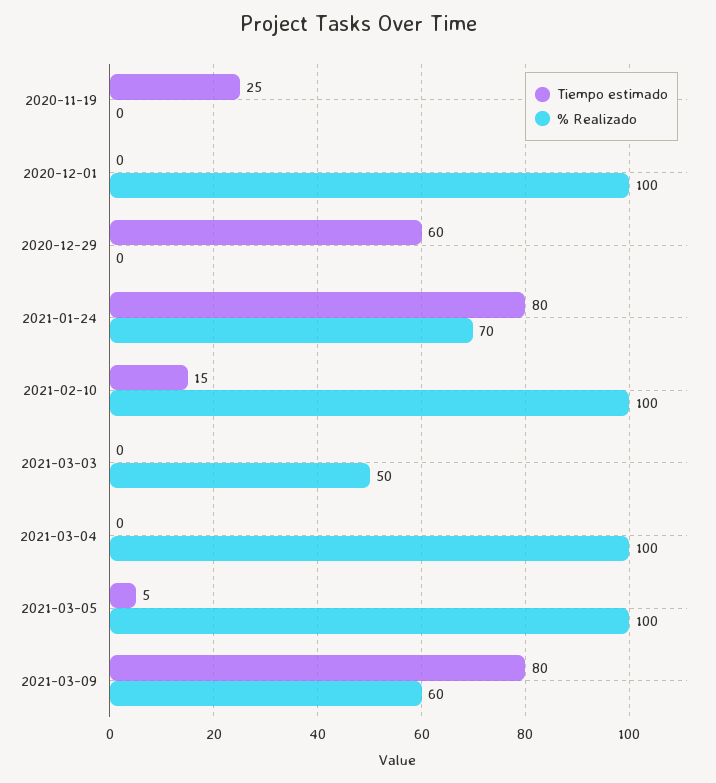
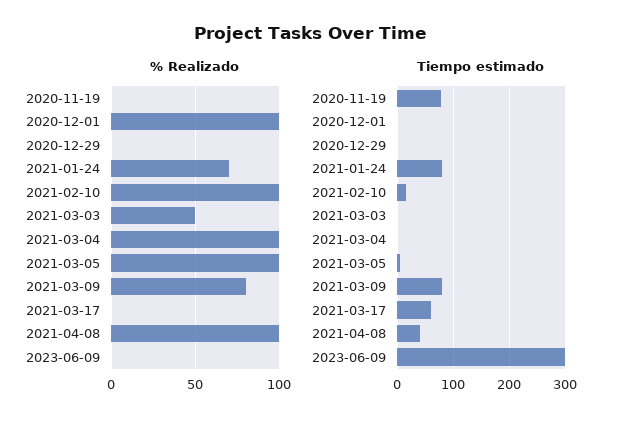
Tiempo estimado, 2020-11-19: 25 -> 80
Tiempo estimado, 2020-12-29: 60 -> 0
% Realizado, 2021-03-09: 60 -> 80
% Realizado, 2021-03-17: none -> 0
% Realizado, 2021-04-08: none -> 100
% Realizado, 2023-06-09: none -> 0
Tiempo estimado, 2021-03-17: none -> 60
Tiempo estimado, 2021-04-08: none -> 40
Tiempo estimado, 2023-06-09: none -> 300

